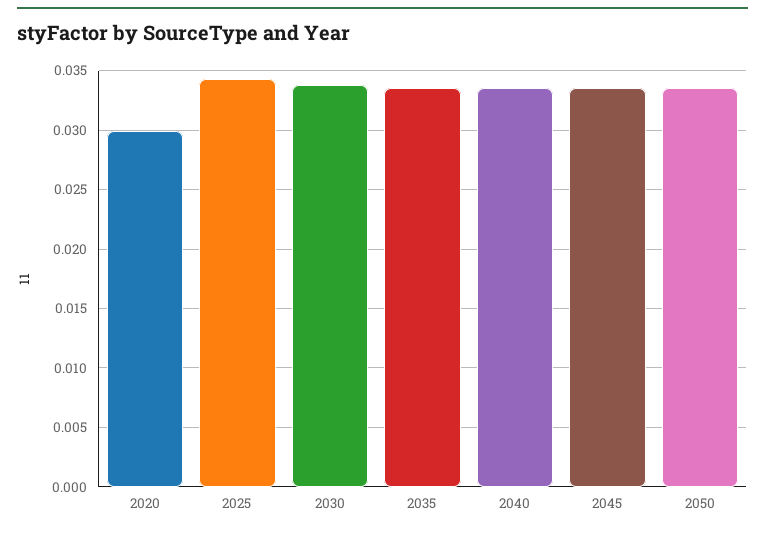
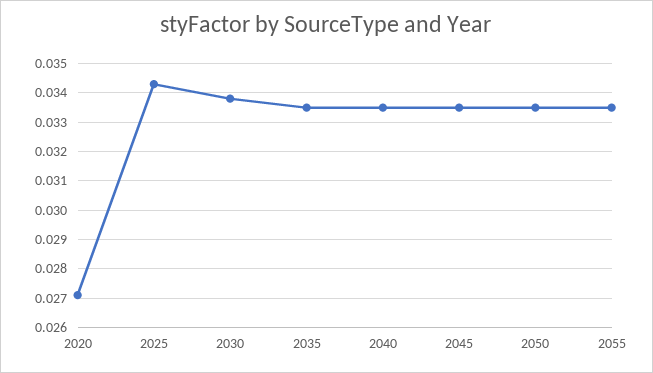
2020: 0.03 -> 0.027
2055: none -> 0.0335

